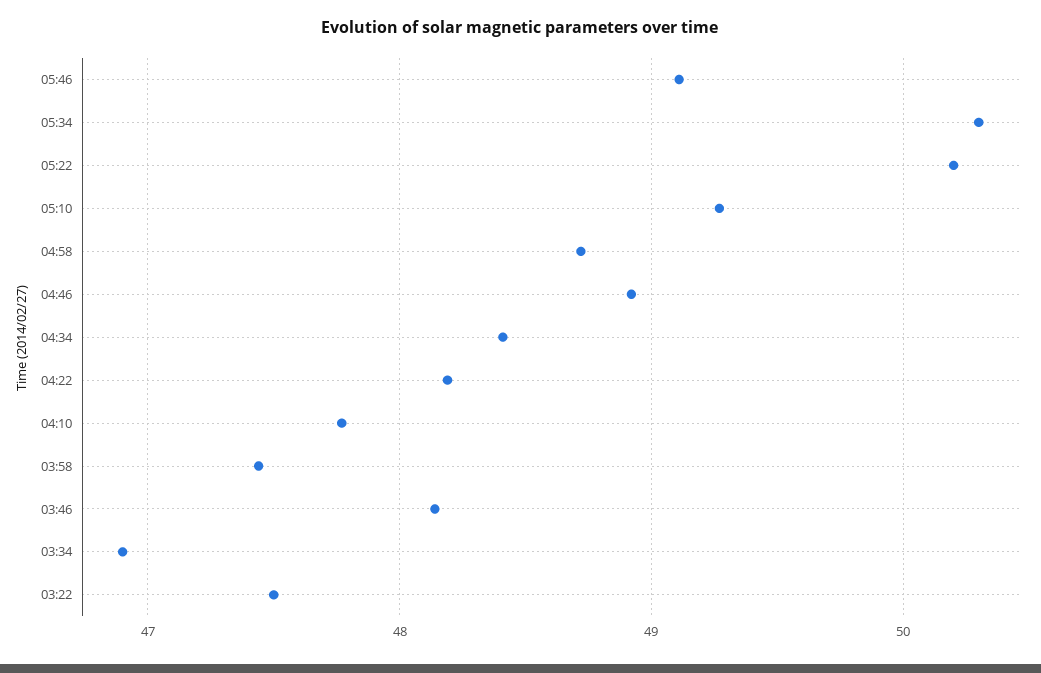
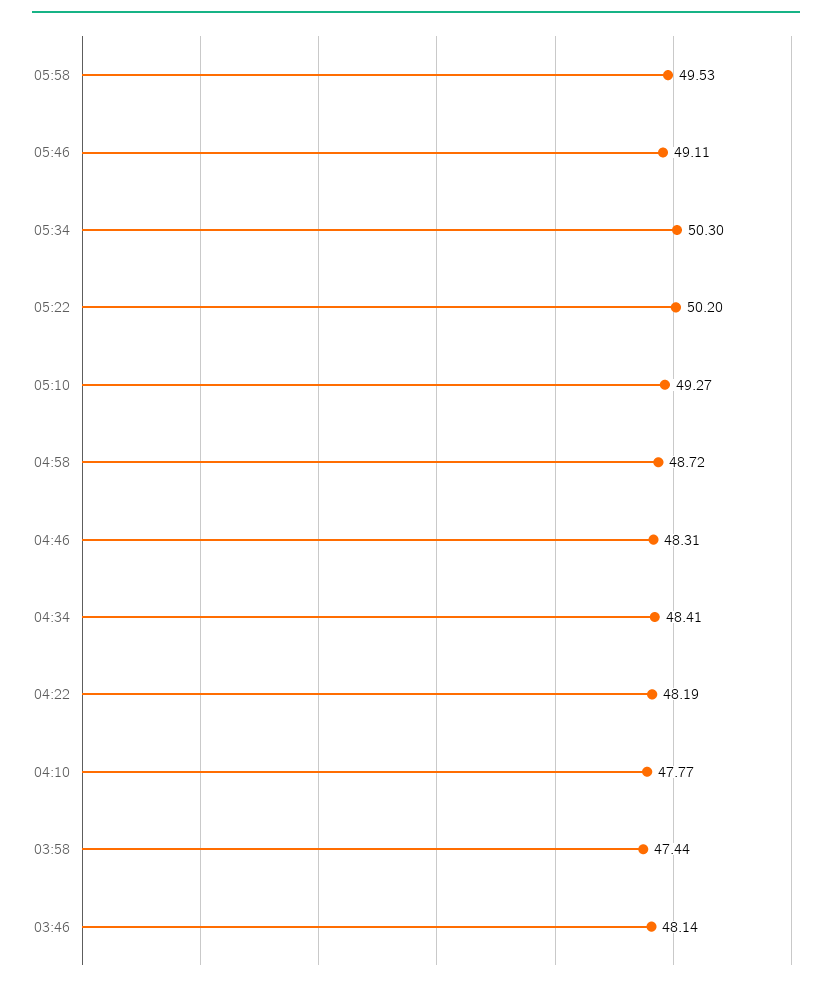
04:46: 48.9 -> 48.31
03:34: 46.9 -> none
03:22: 47.5 -> none
05:58: none -> 49.53

